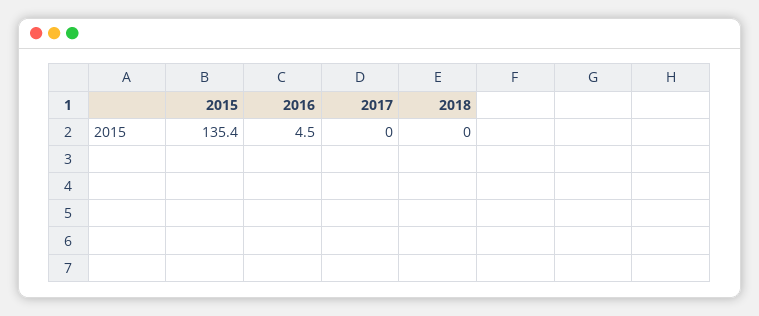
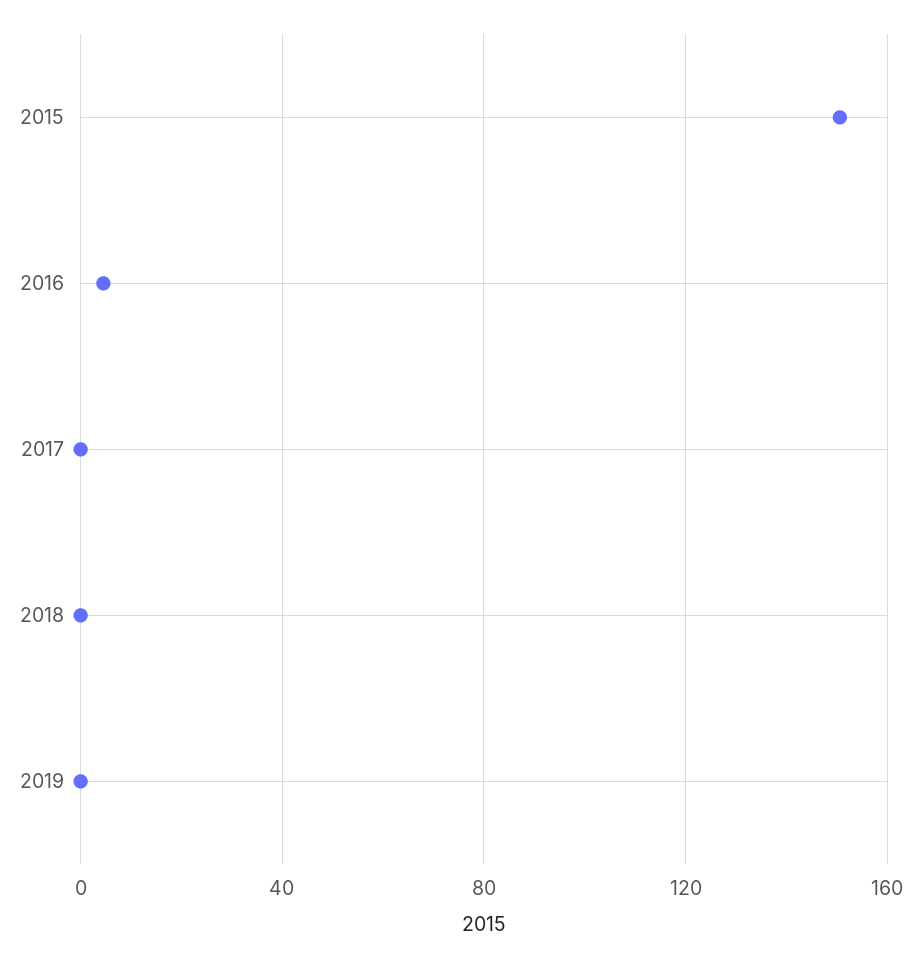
2015: 135.4 -> 150
2019: none -> 0

